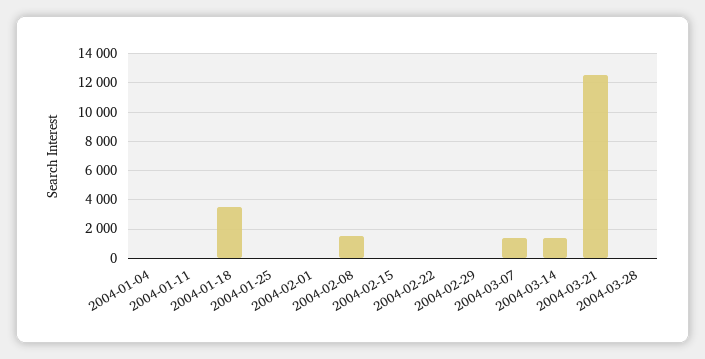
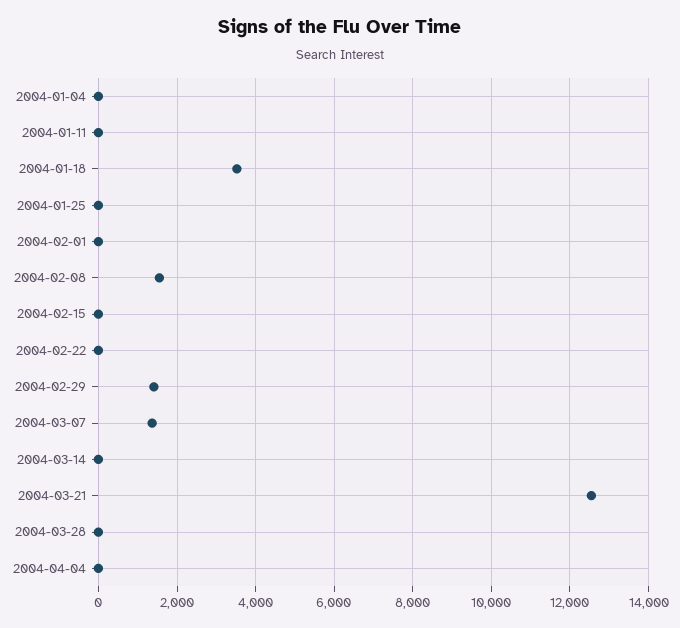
2004-02-29: 0 -> 1400
2004-03-14: 1500 -> 0
2004-04-04: none -> 0

